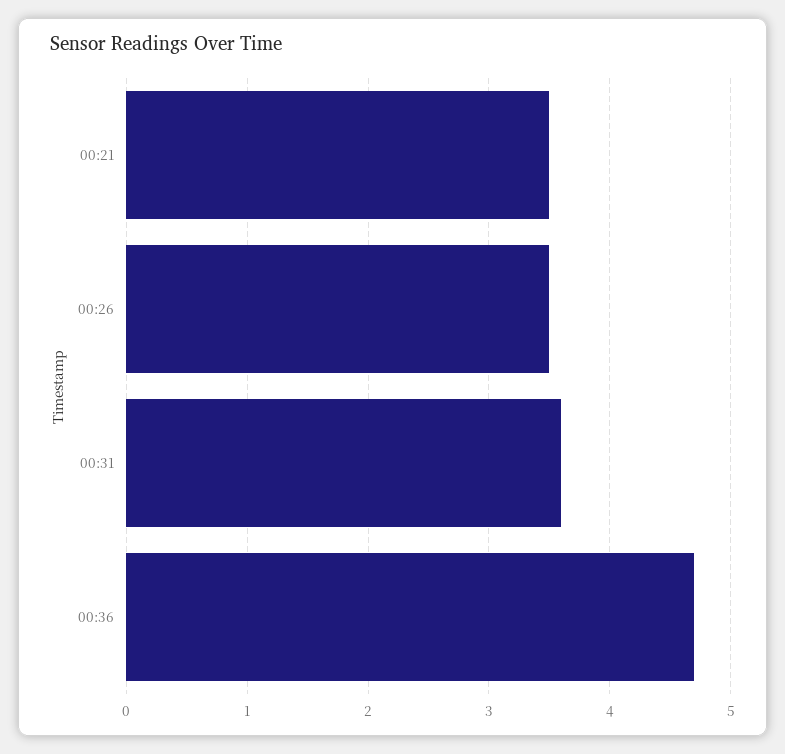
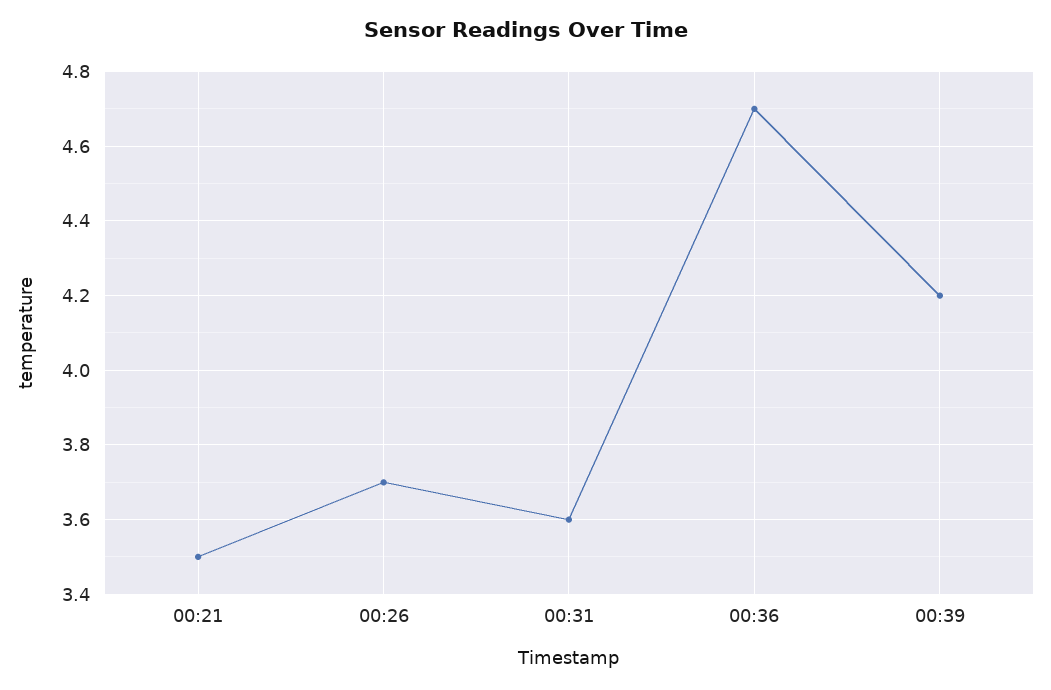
00:26: 3.5 -> 3.7
00:39: none -> 4.2

